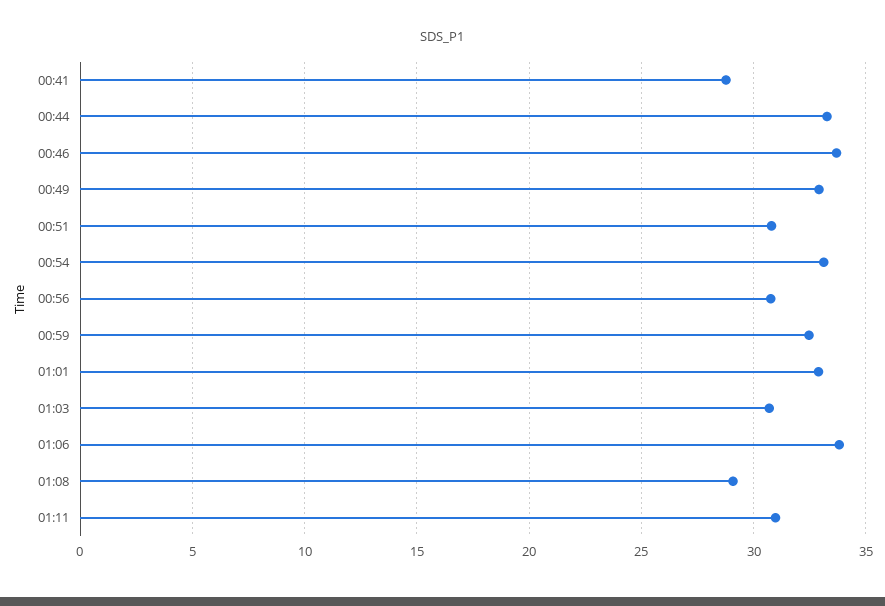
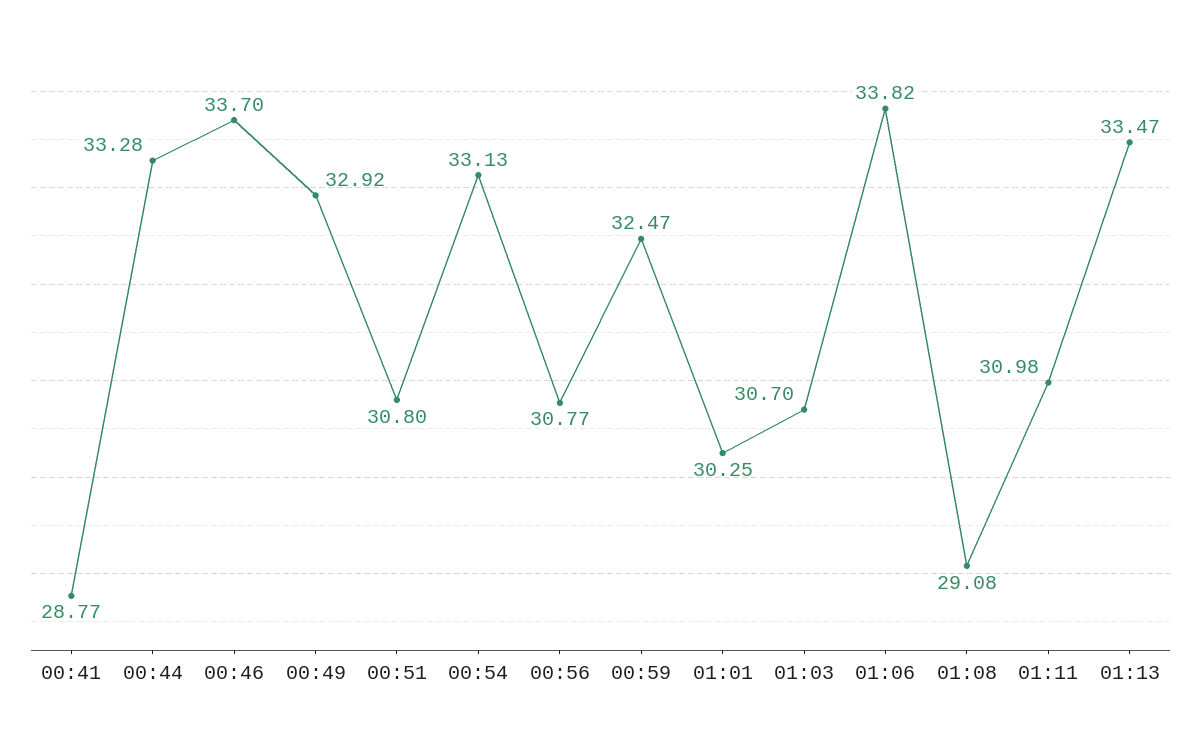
01:01: 33 -> 30.25
01:13: none -> 33.47

